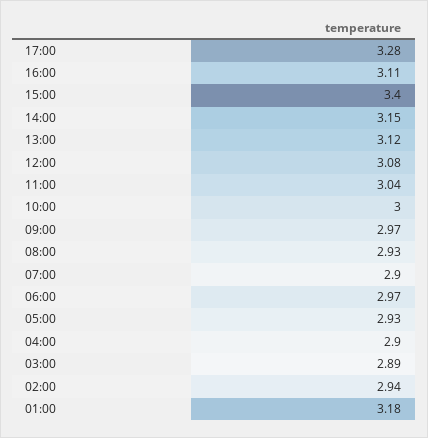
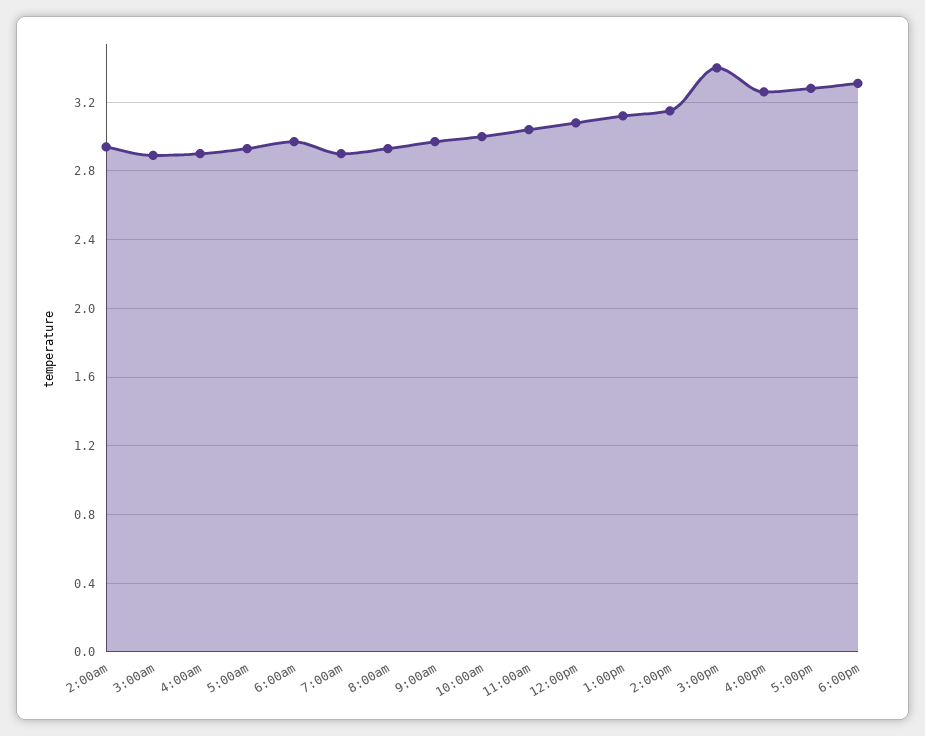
16:00: 3.11 -> 3.25
01:00: 3.18 -> none
6:00pm: none -> 3.3

